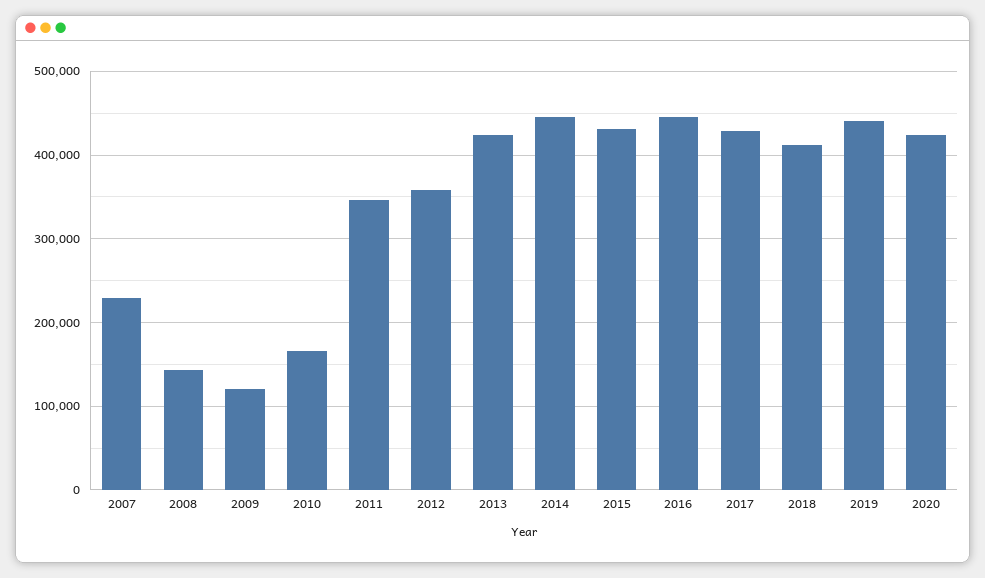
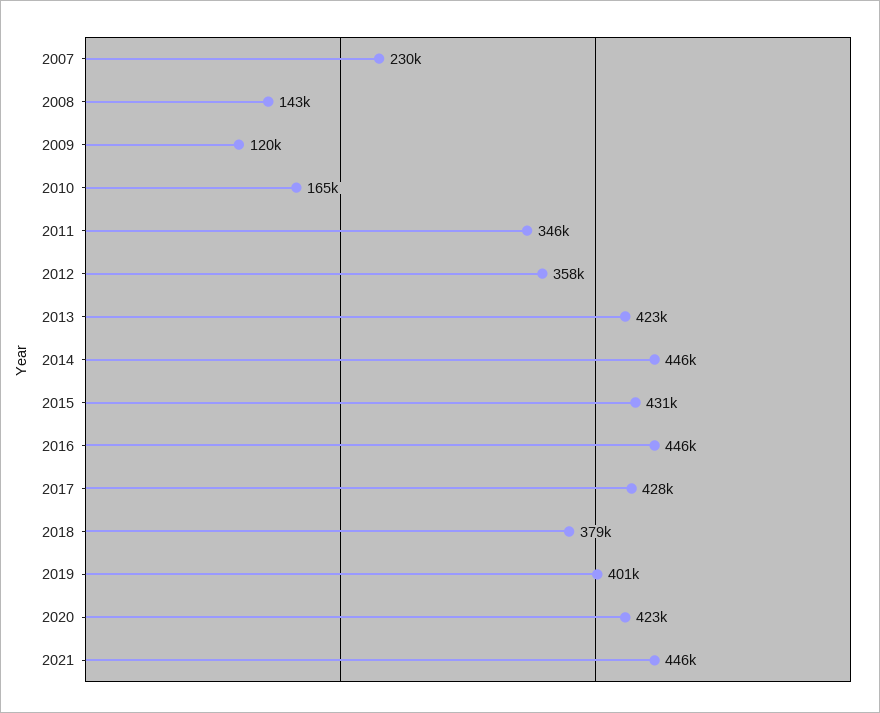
2018: 410000 -> 379000
2019: 440000 -> 401000
2021: none -> 446000

